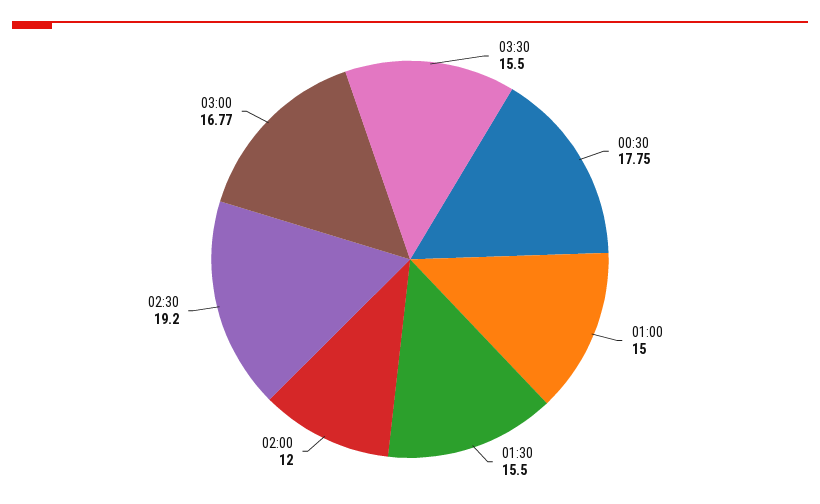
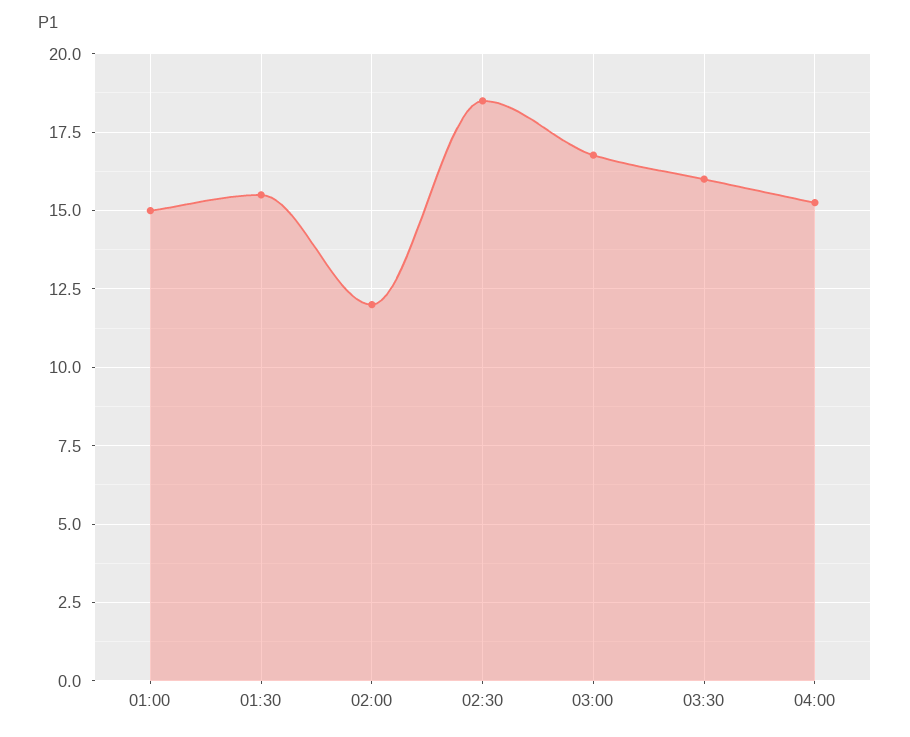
03:30: 15.5 -> 16
00:30: 17.75 -> none
02:30: 19.2 -> 18.5
04:00: none -> 15.25

